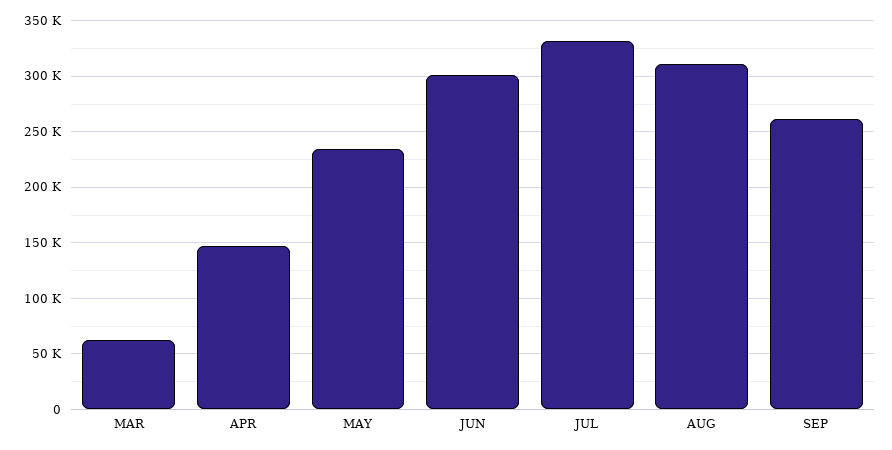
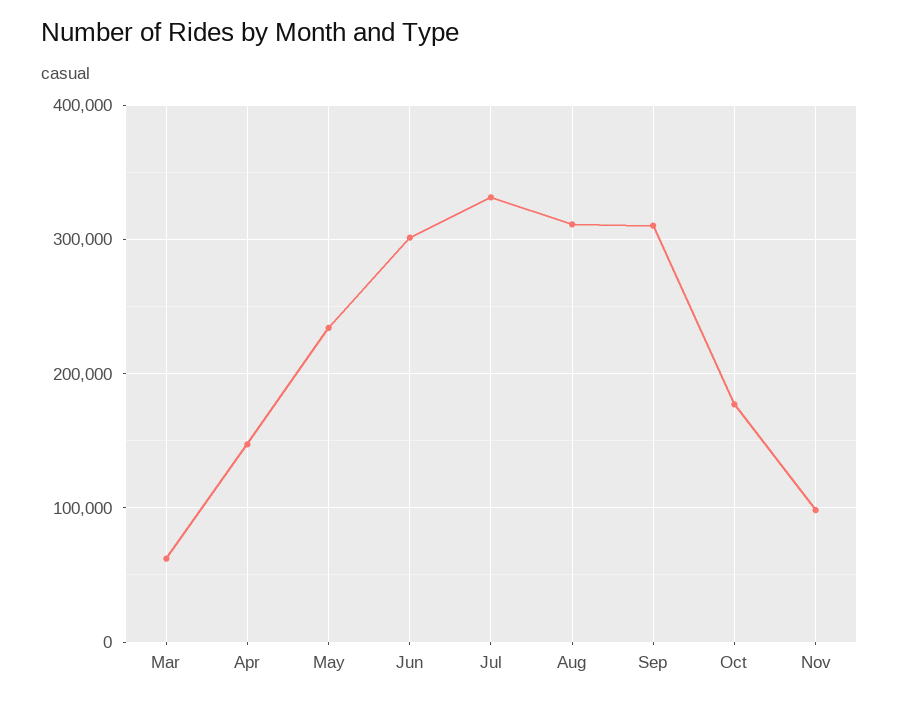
SEP: 260000 -> 310000
Oct: none -> 180000
Nov: none -> 100000

